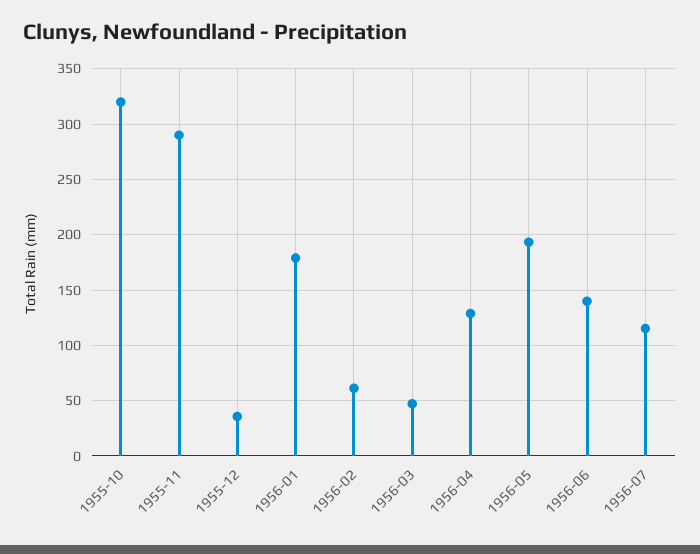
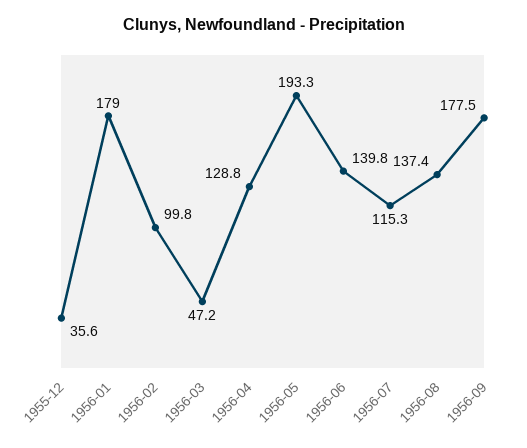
1955-10: 320 -> none
1955-11: 290 -> none
1956-02: 60 -> 99.8
1956-08: none -> 137.4
1956-09: none -> 177.5

